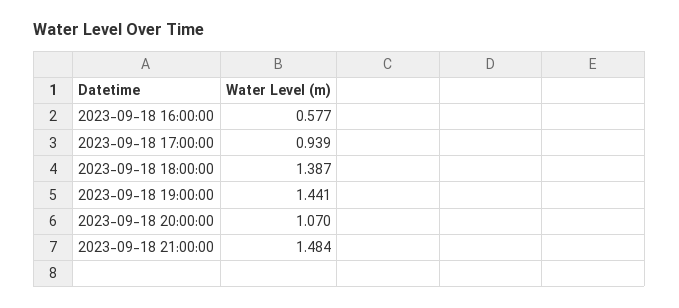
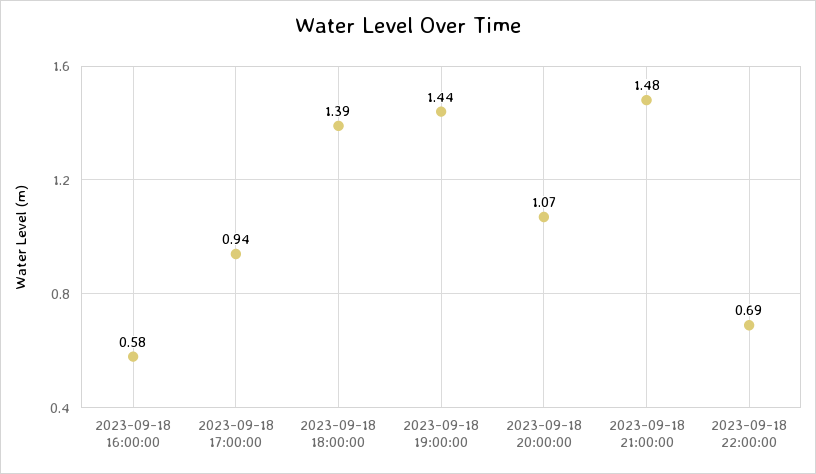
2023-09-18 22:00:00: none -> 0.69

